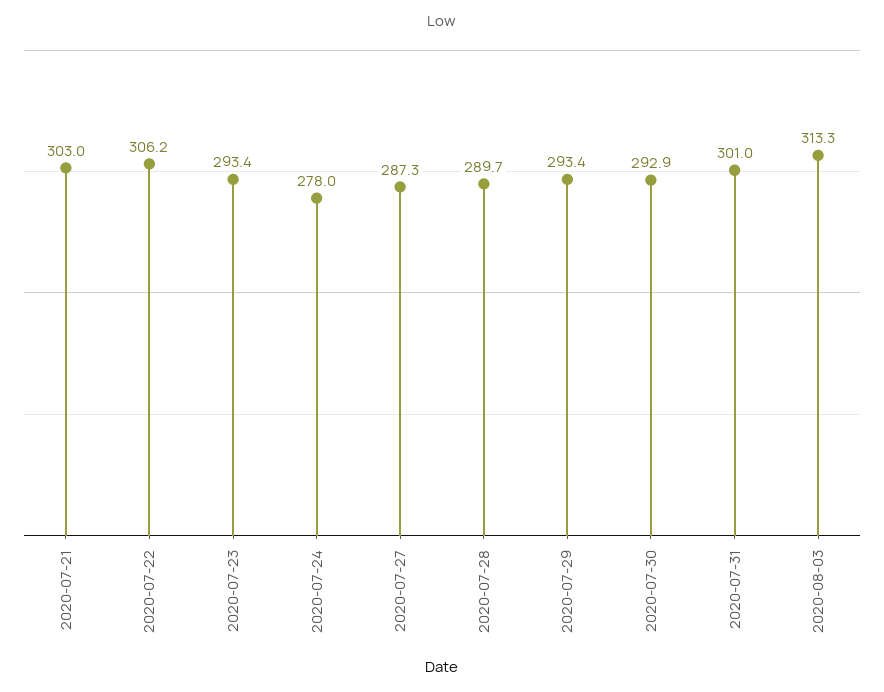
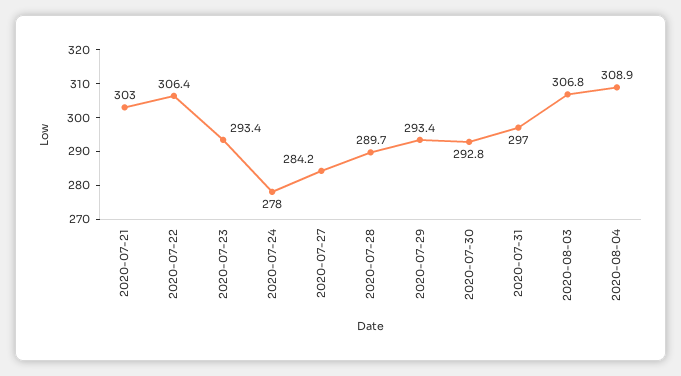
2020-07-22: 306.2 -> 306.4
2020-07-27: 287.3 -> 284.2
2020-07-30: 292.9 -> 292.8
2020-07-31: 301 -> 297
2020-08-03: 313.3 -> 306.8
2020-08-04: none -> 308.9

